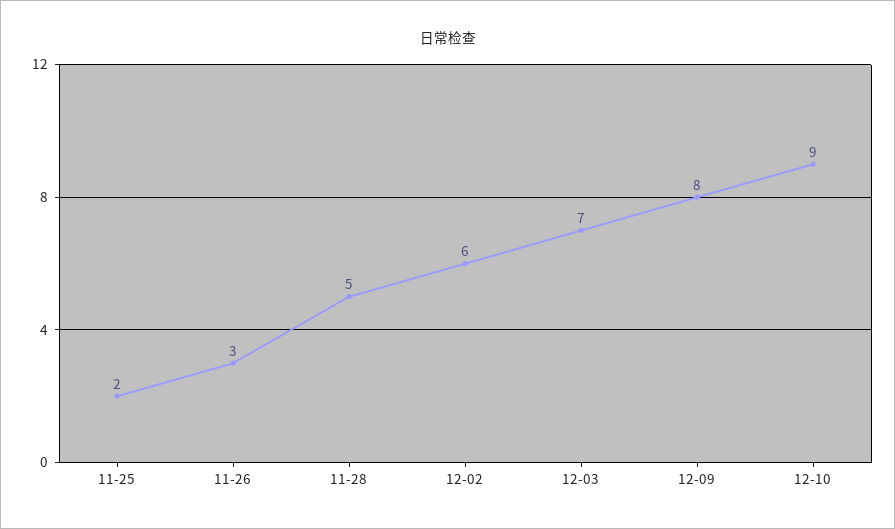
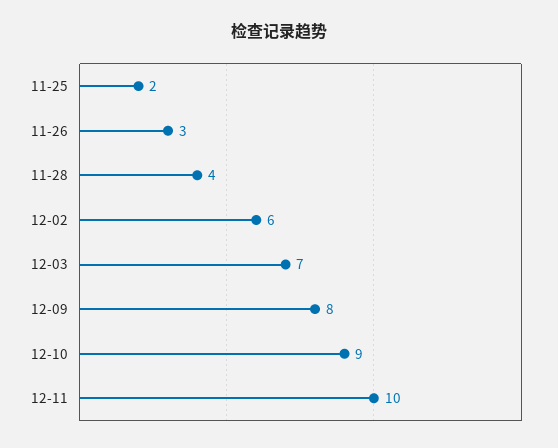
11-28: 5 -> 4
12-11: none -> 10

